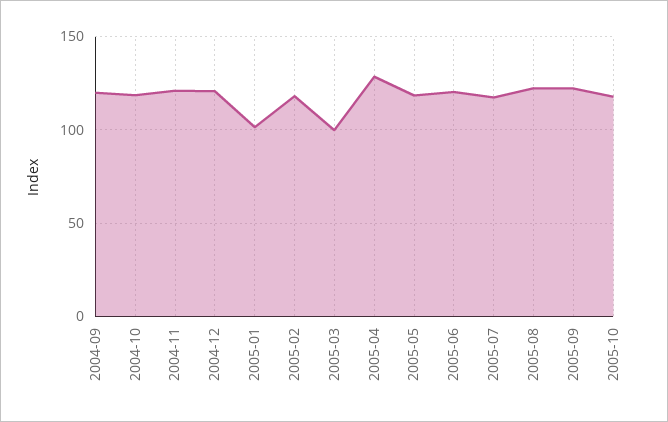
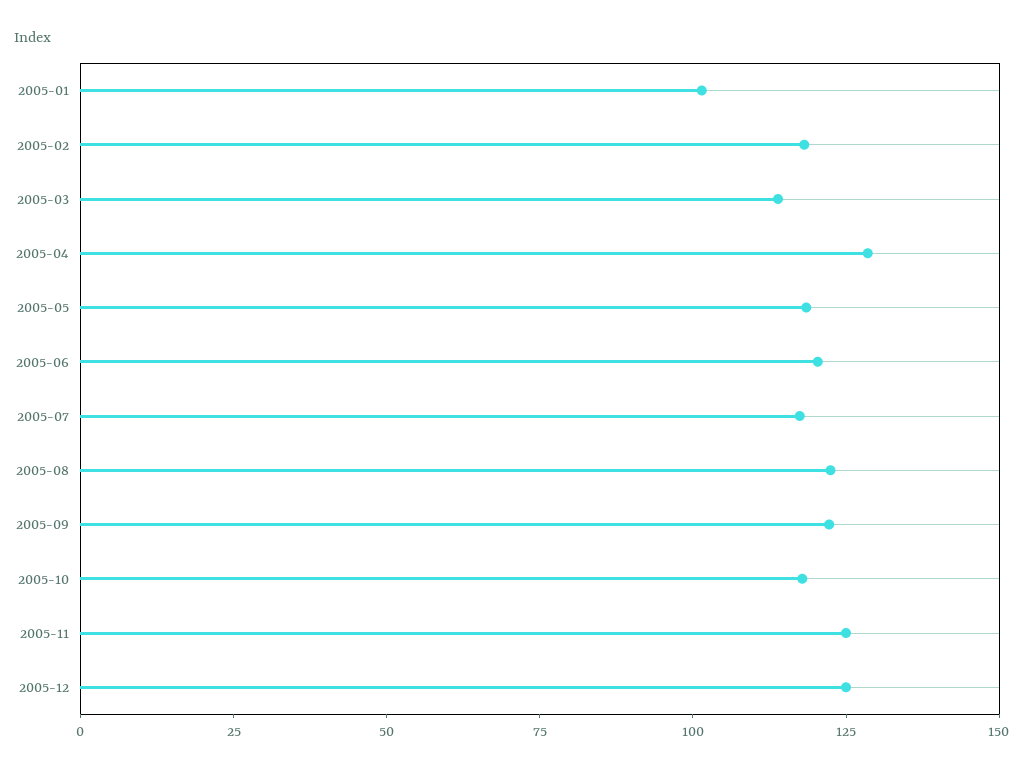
2004-09: 120 -> none
2004-10: 120 -> none
2004-11: 120 -> none
2004-12: 120 -> none
2005-03: 100 -> 115
2005-11: none -> 125
2005-12: none -> 125

